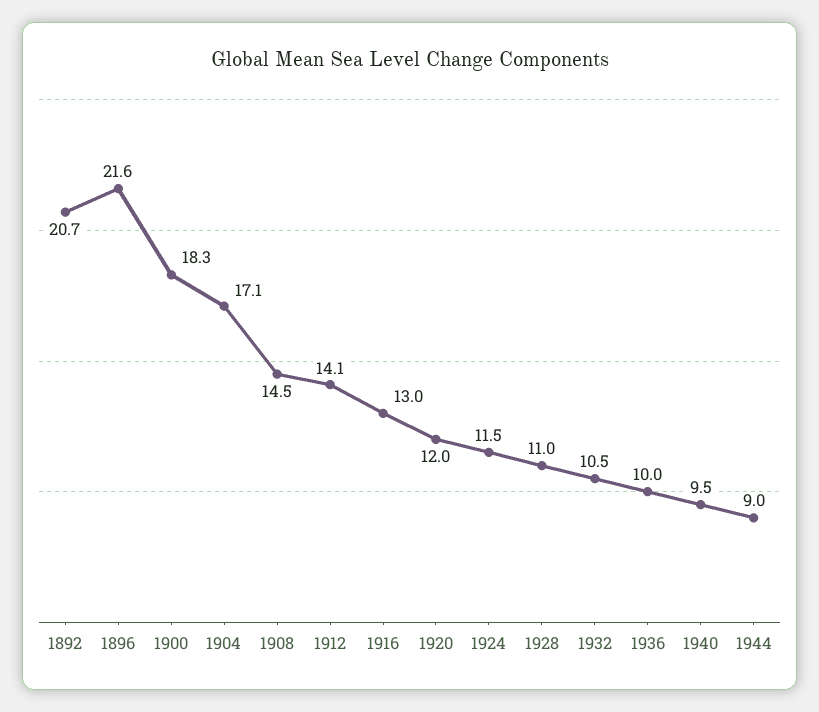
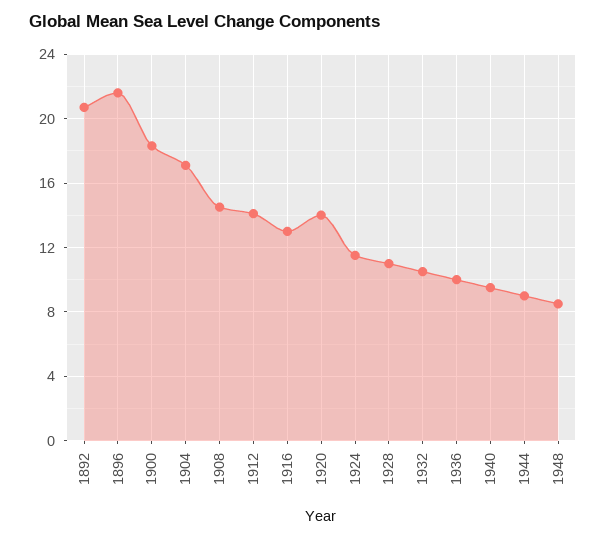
1920: 12 -> 14
1948: none -> 8.5

